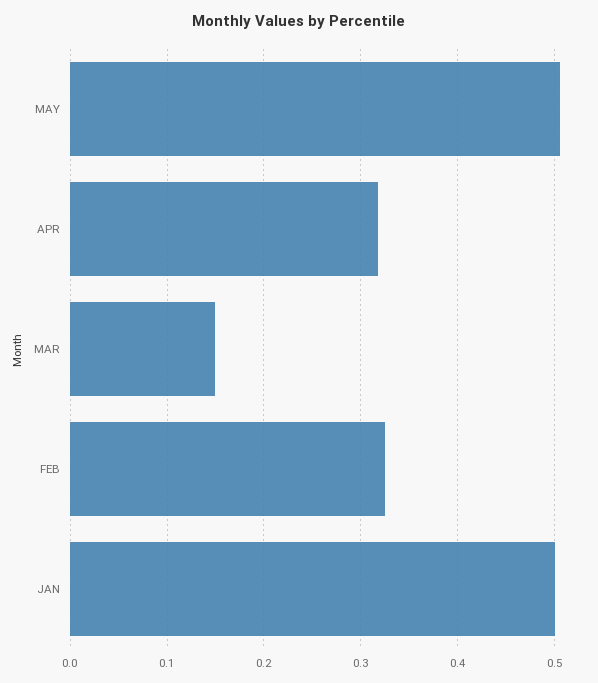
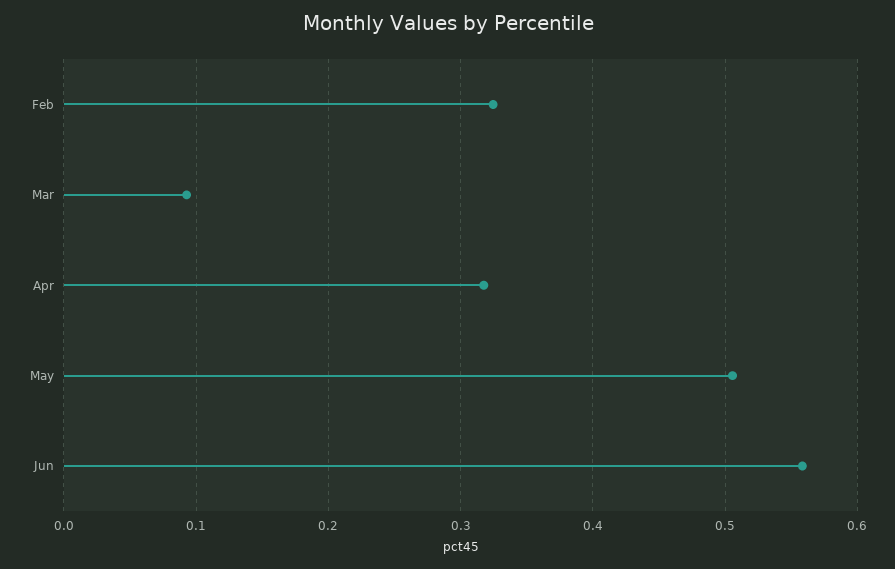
MAR: 0.15 -> 0.09
JAN: 0.5 -> none
Jun: none -> 0.56

